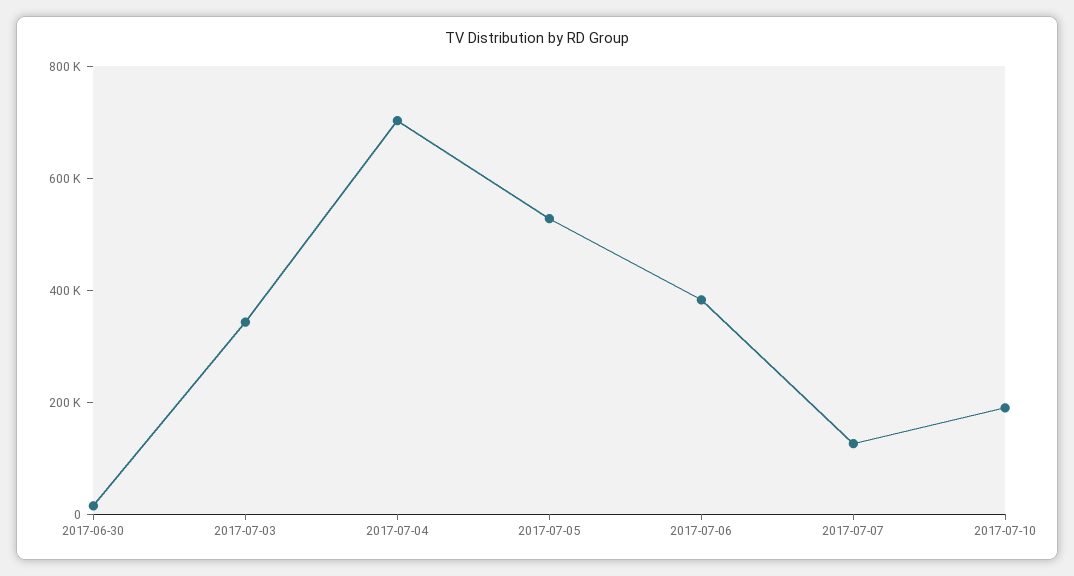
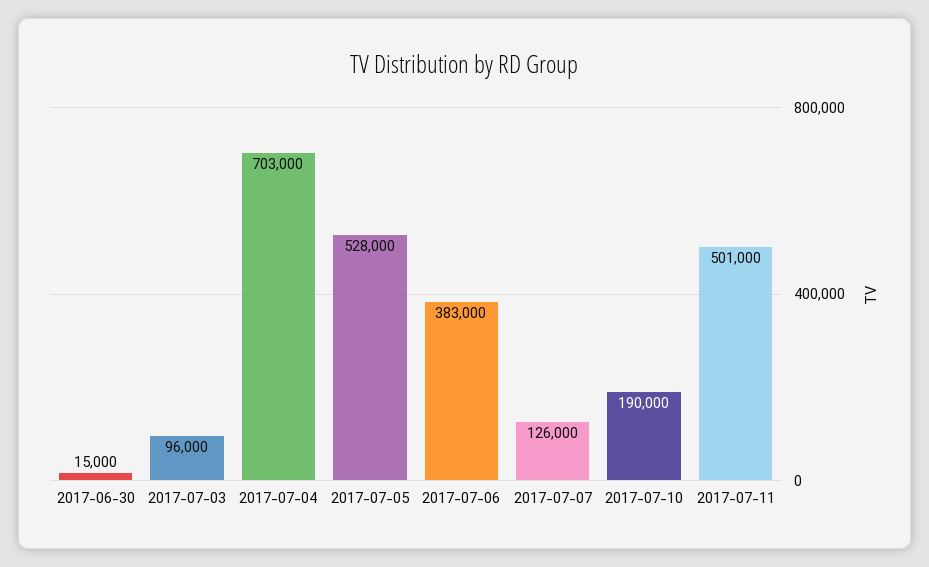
2017-07-03: 350000 -> 96000
2017-07-11: none -> 501000

